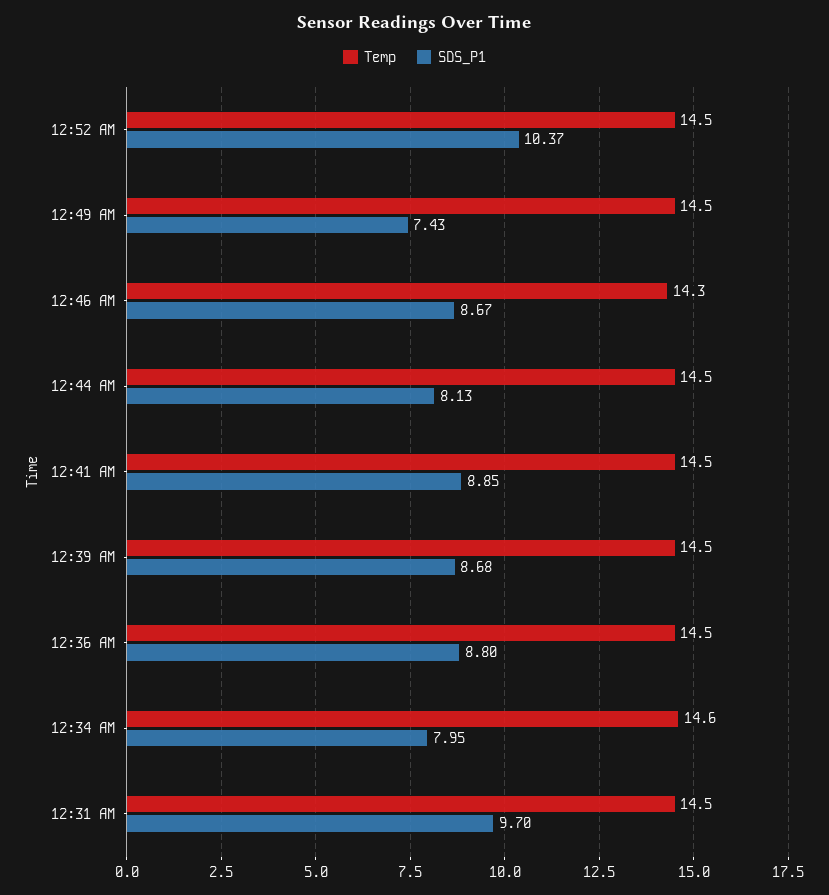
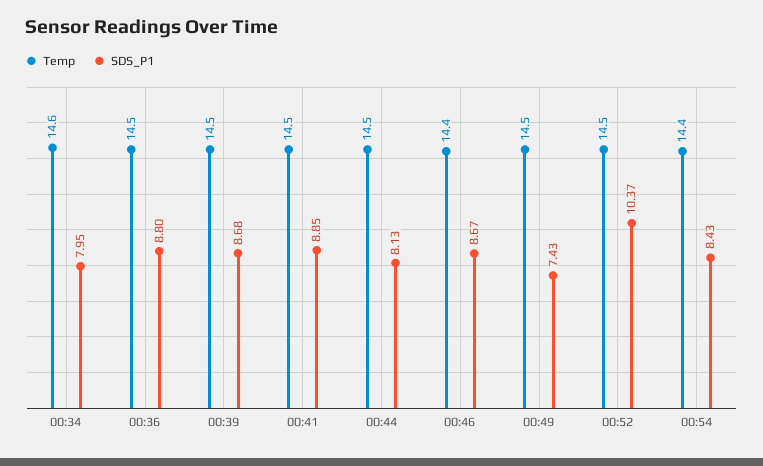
Temp, 12:46 AM: 14.3 -> 14.4
Temp, 12:31 AM: 14.5 -> none
SDS_P1, 12:31 AM: 9.7 -> none
Temp, 00:54: none -> 14.4
SDS_P1, 00:54: none -> 8.43

